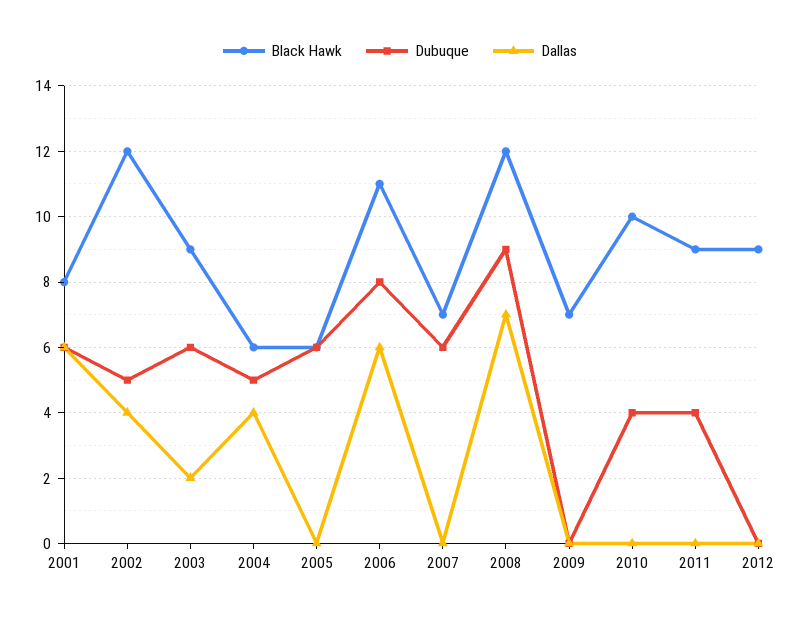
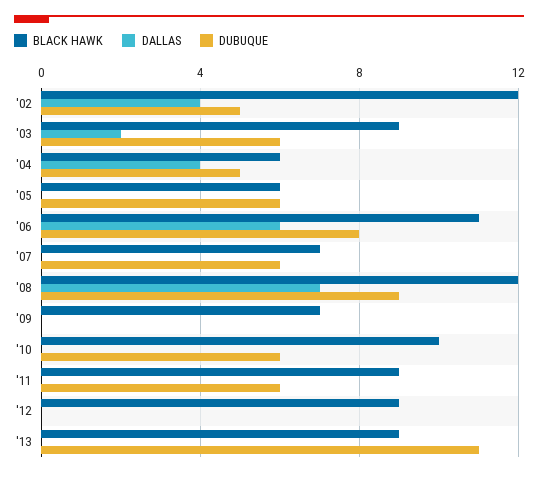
Black Hawk, 2001: 8 -> none
Dubuque, 2001: 6 -> none
Dallas, 2001: 6 -> none
Dubuque, 2010: 4 -> 6
Dubuque, 2011: 4 -> 6
Black Hawk, '13: none -> 9
Dallas, '13: none -> 0
Dubuque, '13: none -> 11

